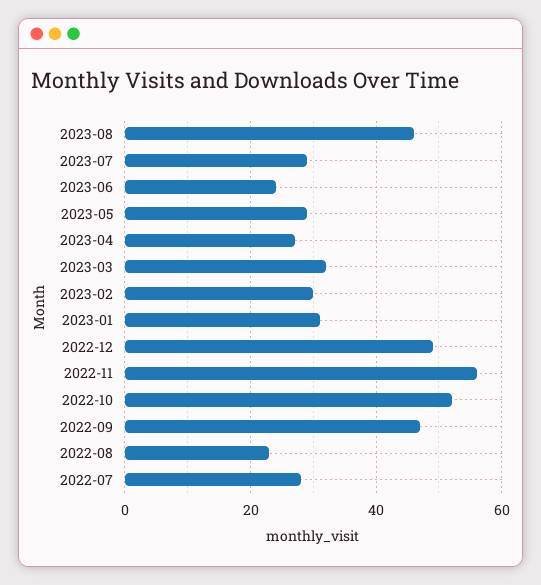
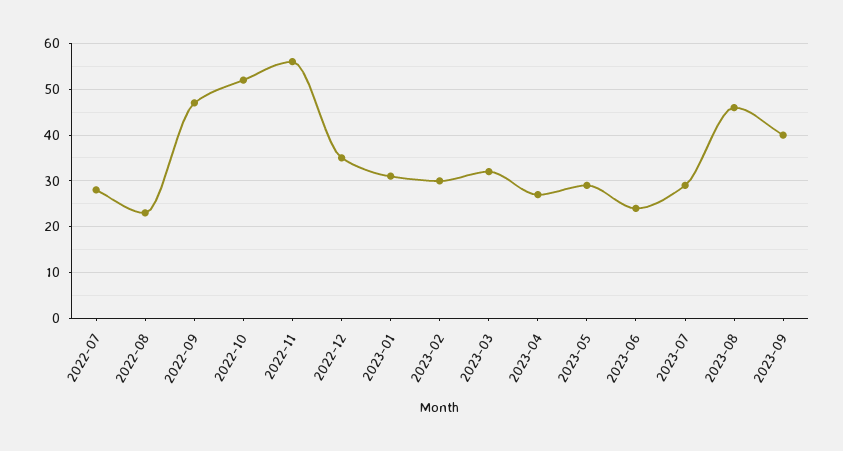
2022-12: 50 -> 35
2023-09: none -> 40

